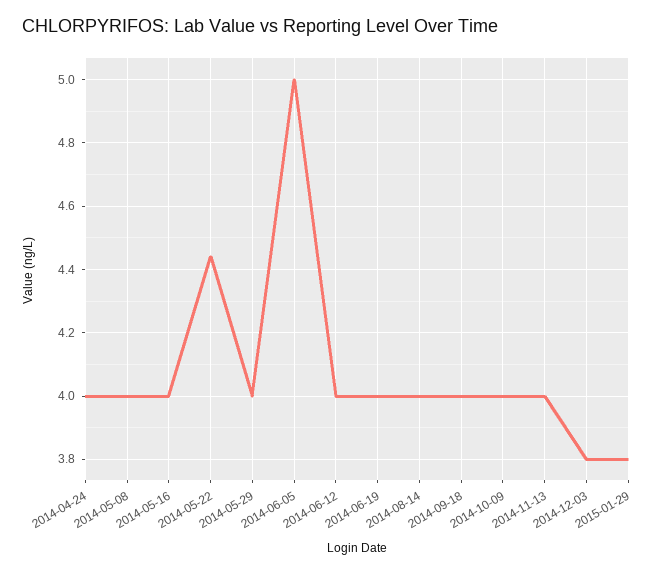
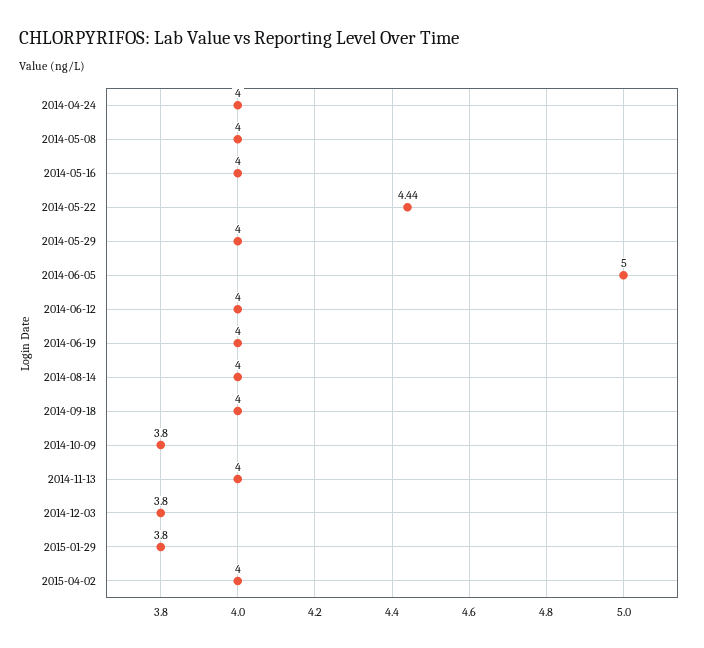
2014-10-09: 4 -> 3.8
2015-04-02: none -> 4

